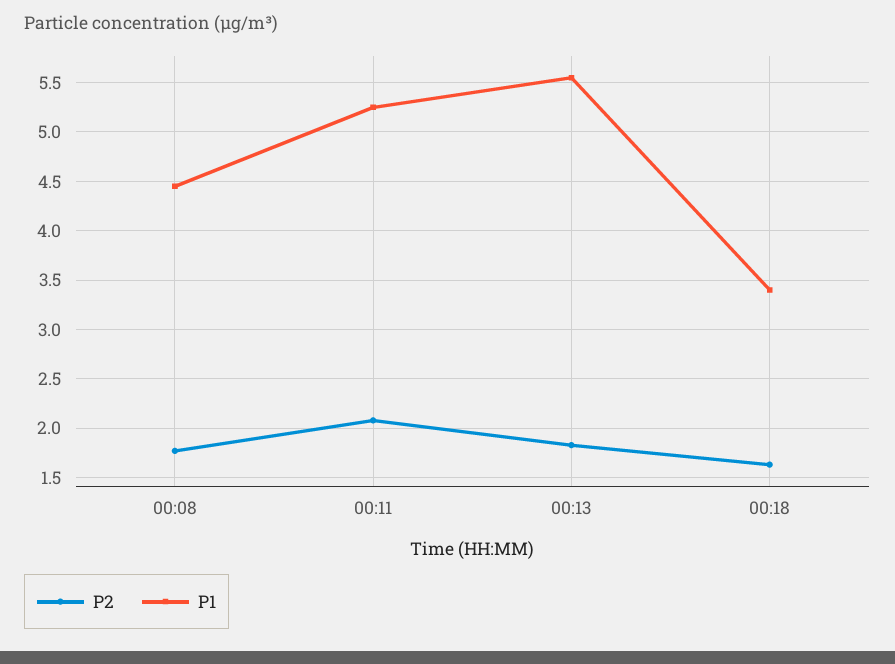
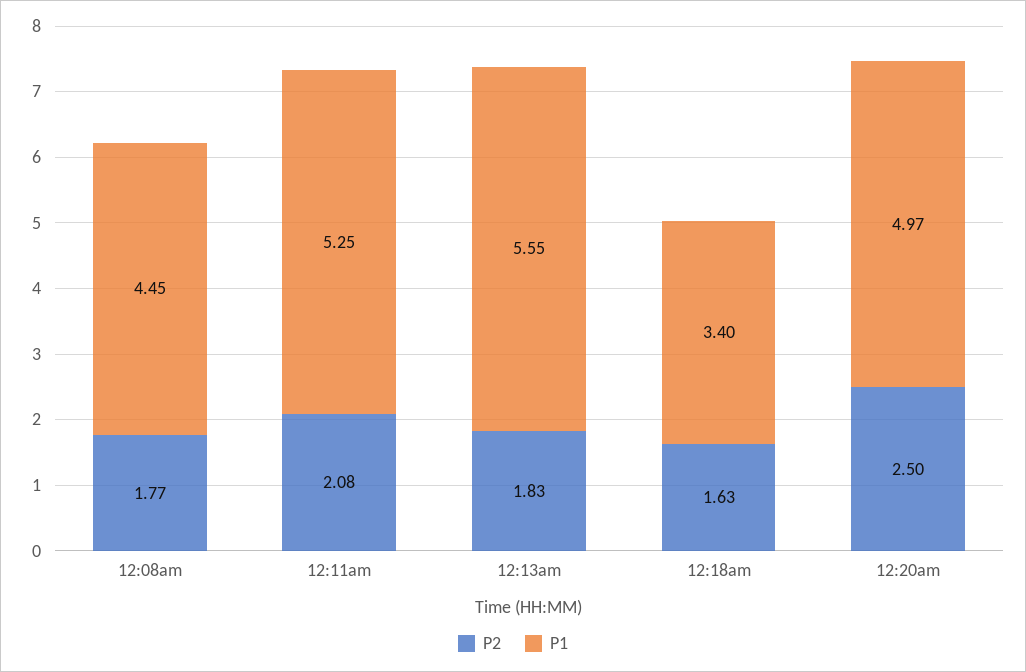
P2, 12:20am: none -> 2.5
P1, 12:20am: none -> 4.97

